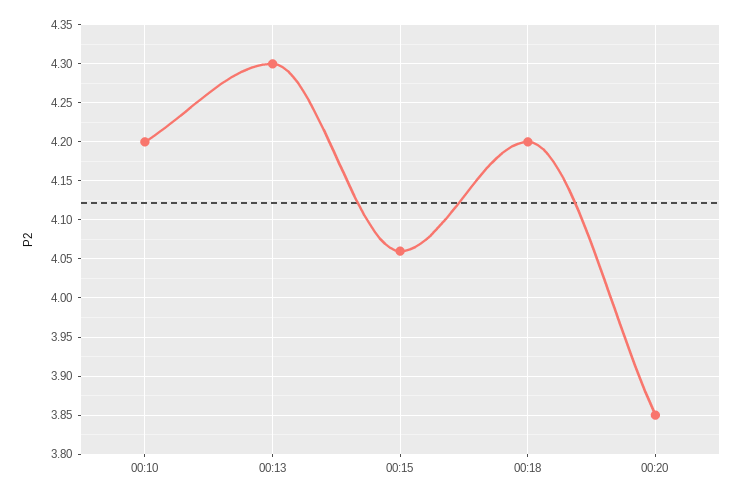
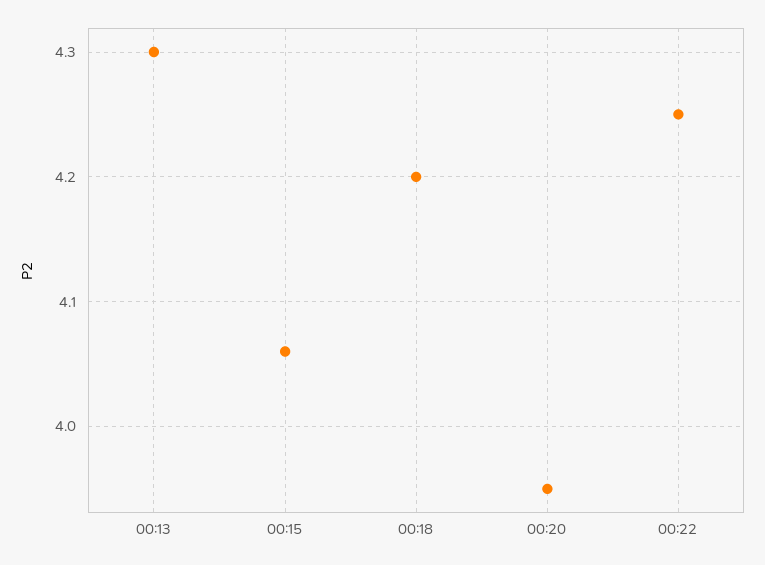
00:10: 4.2 -> none
00:20: 3.85 -> 3.95
00:22: none -> 4.25

